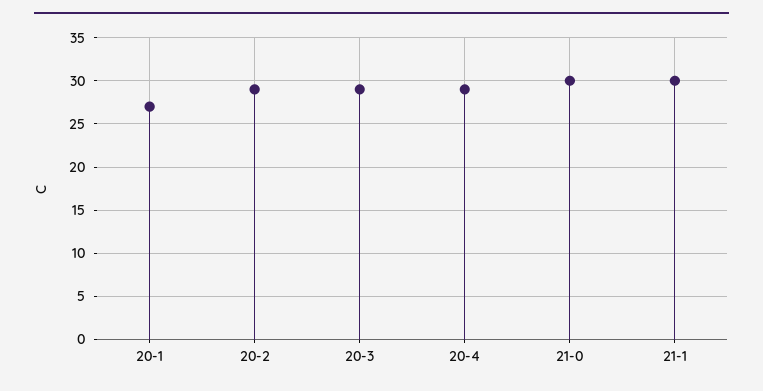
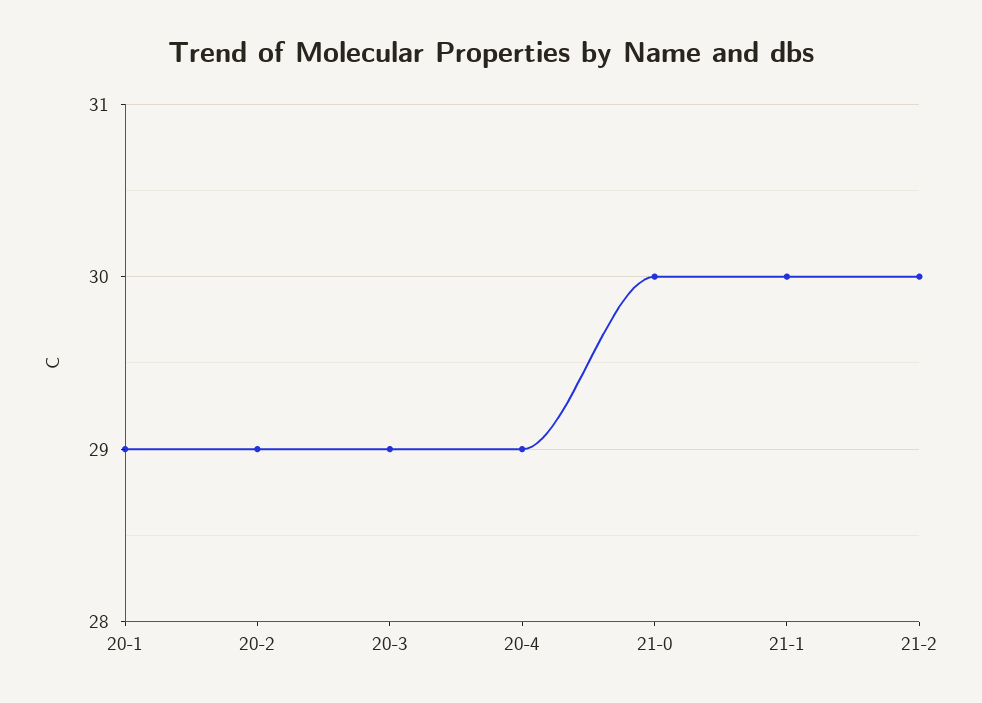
20-1: 27 -> 29
21-2: none -> 30

